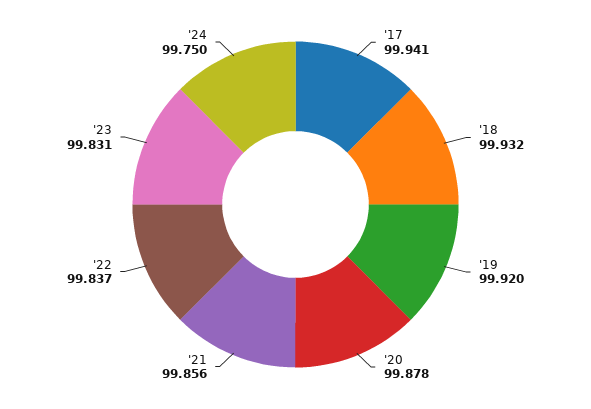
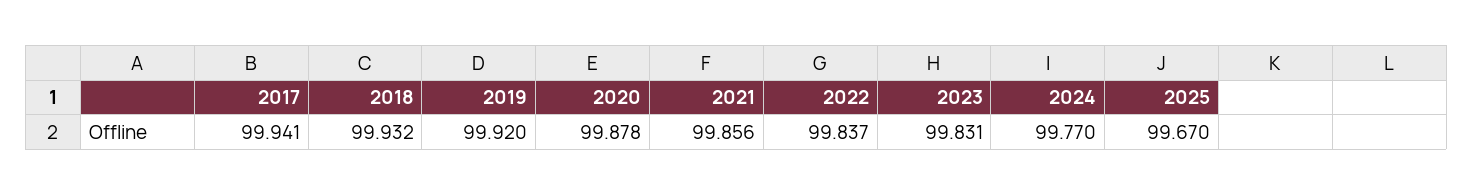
'24: 99.75 -> 99.77
2025: none -> 99.67

